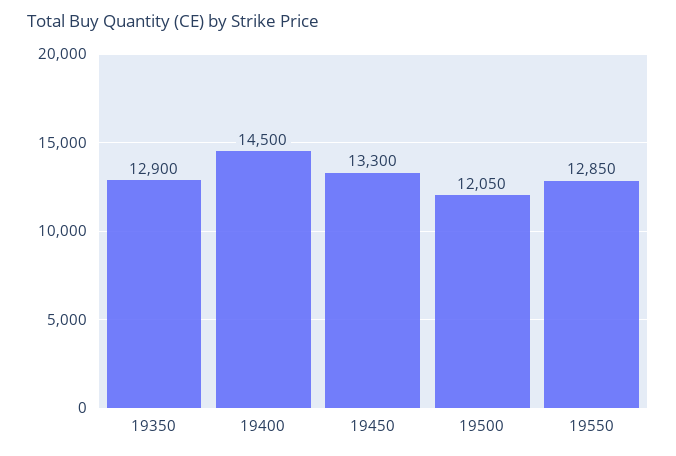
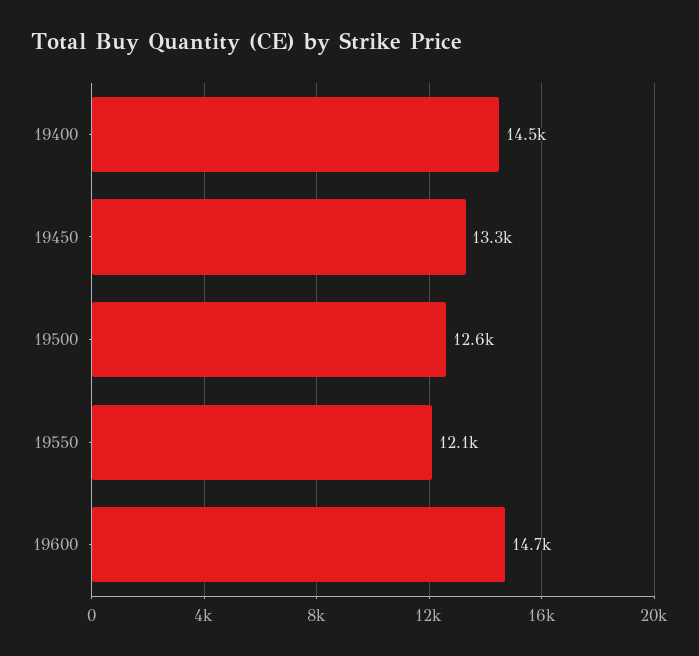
19350: 12900 -> none
19500: 12050 -> 12600
19550: 12850 -> 12100
19600: none -> 14700

